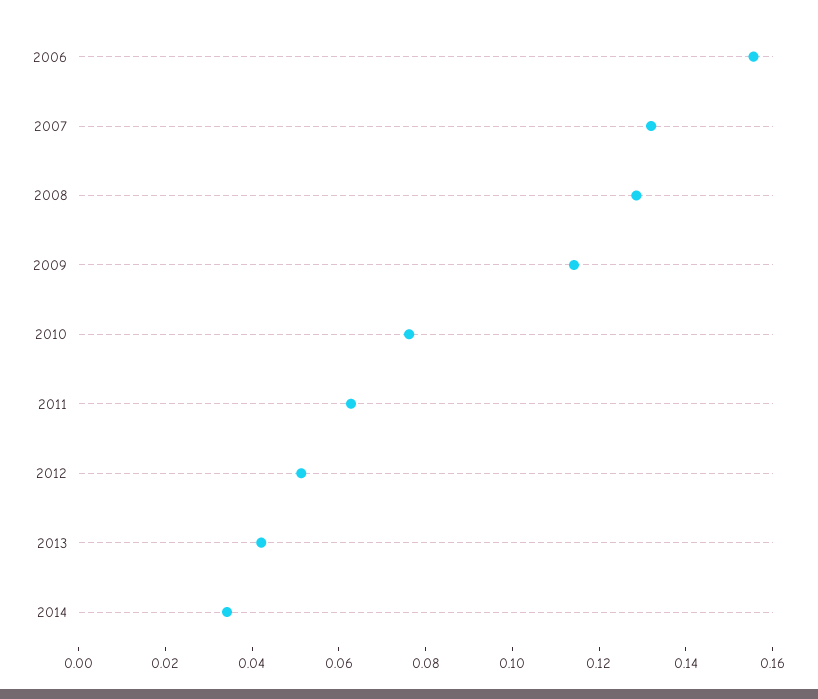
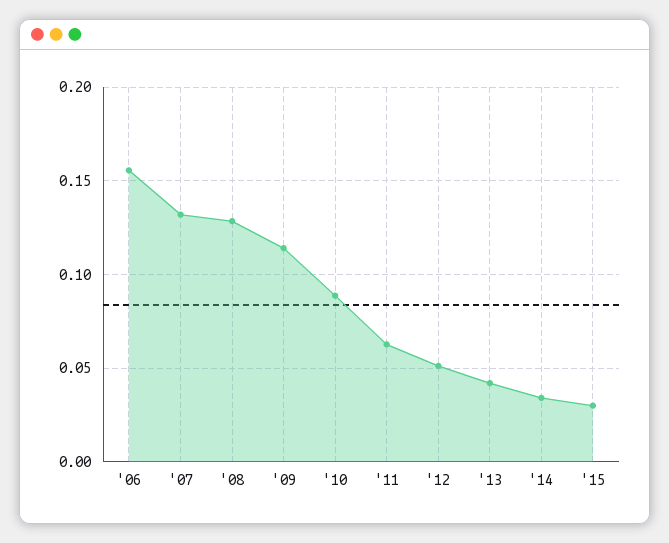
2010: 0.075 -> 0.09
'15: none -> 0.03

